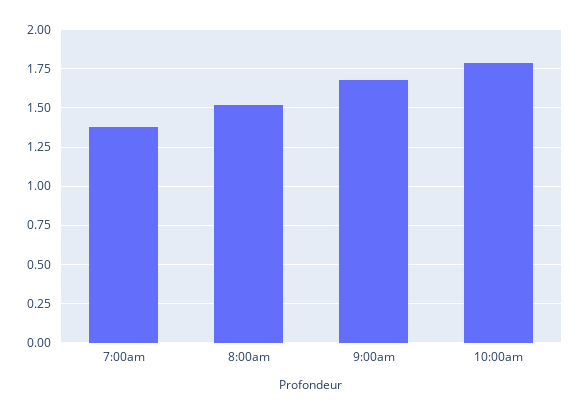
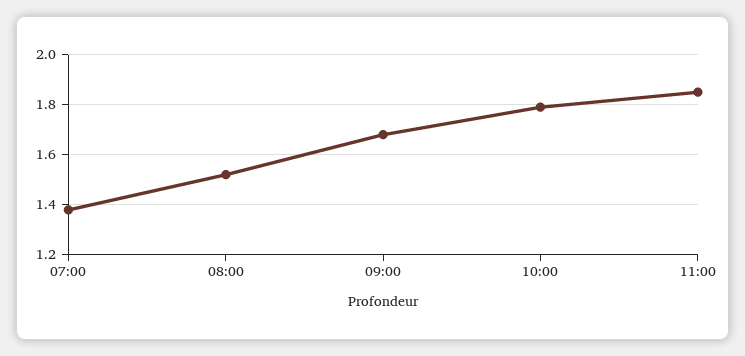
11:00: none -> 1.85

